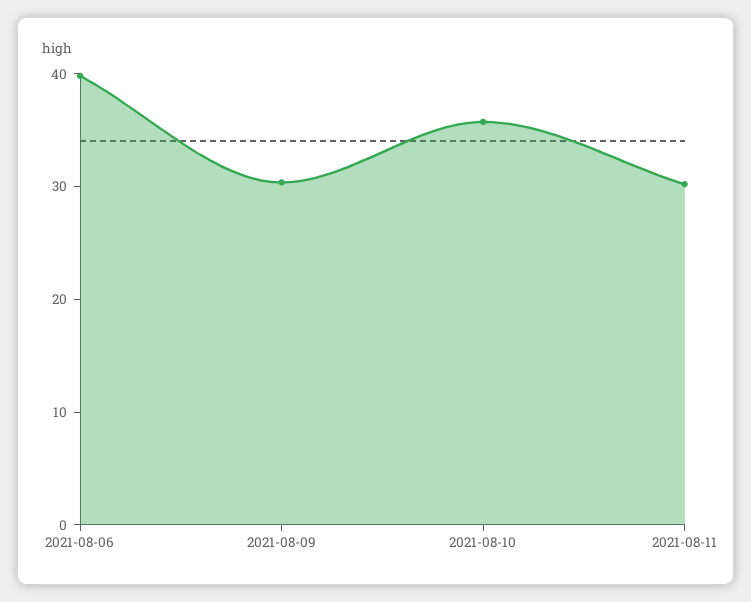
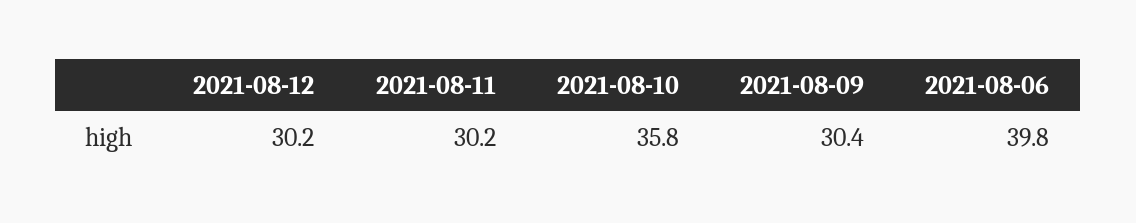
2021-08-12: none -> 30.2

